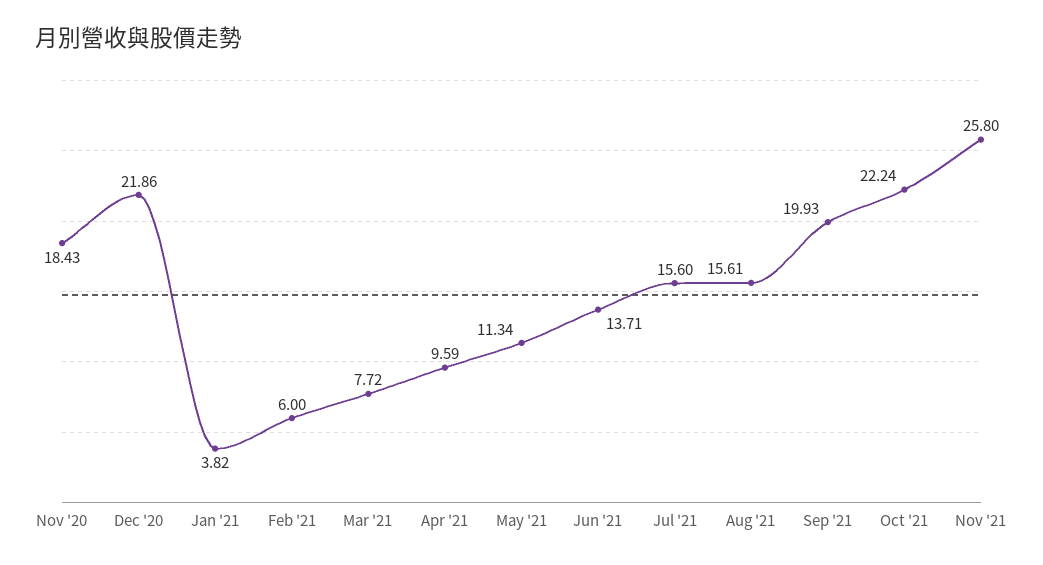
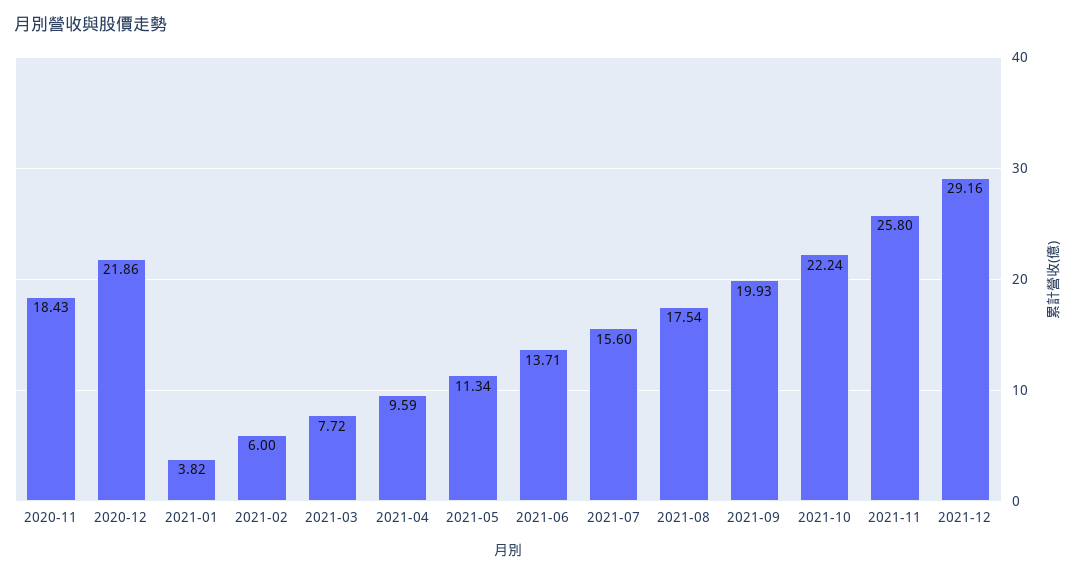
Aug '21: 15.61 -> 17.54
2021-12: none -> 29.16

